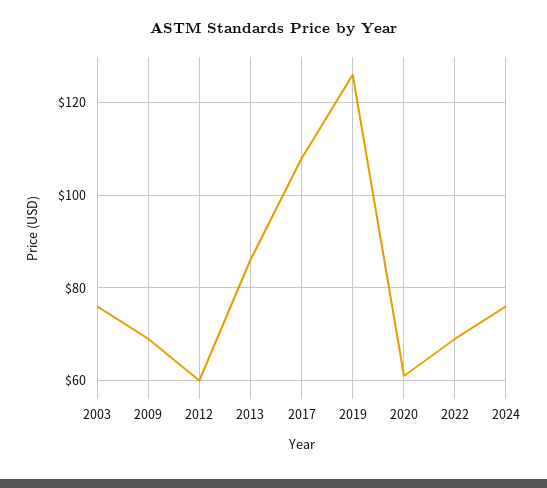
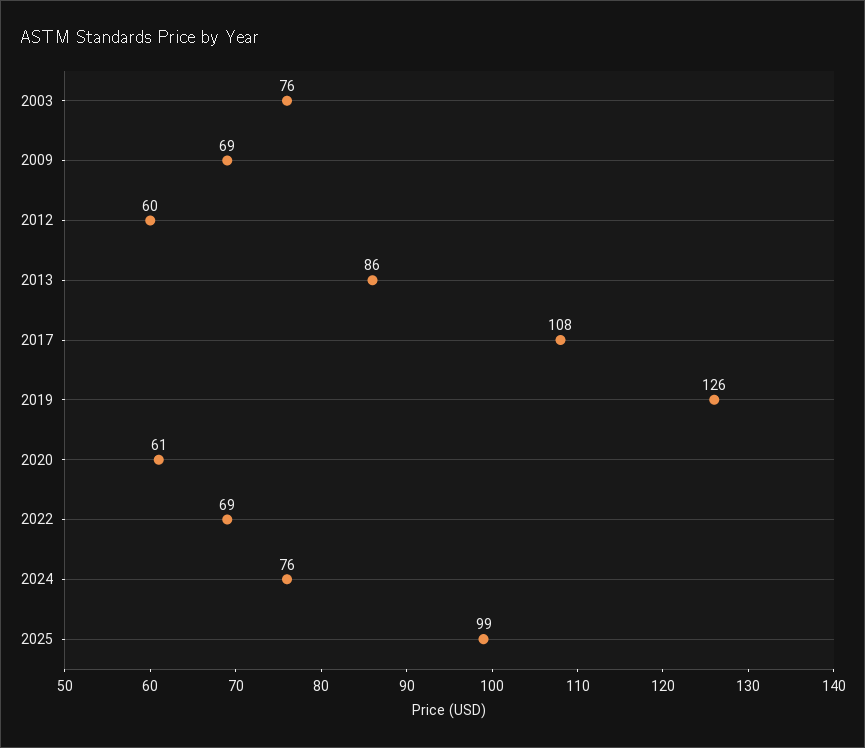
2025: none -> 99

